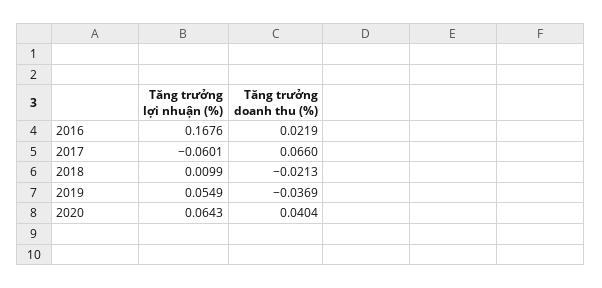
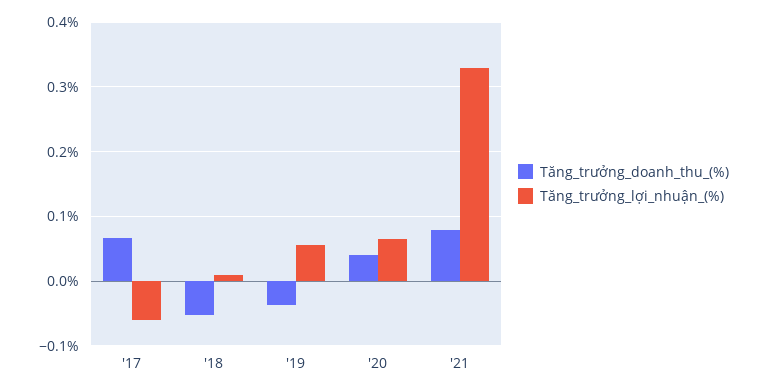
Tăng trưởng lợi nhuận (%), 2016: 0.1676 -> none
Tăng trưởng doanh thu (%), 2016: 0.0219 -> none
Tăng trưởng doanh thu (%), 2018: -0.0213 -> -0.05
Tăng trưởng doanh thu (%), '21: none -> 0.08
Tăng trưởng lợi nhuận (%), '21: none -> 0.33

